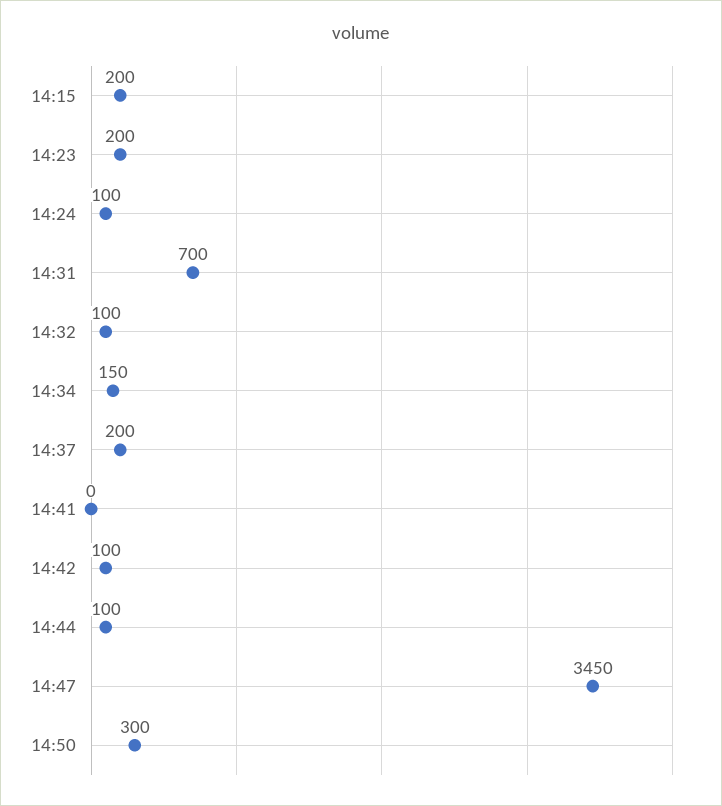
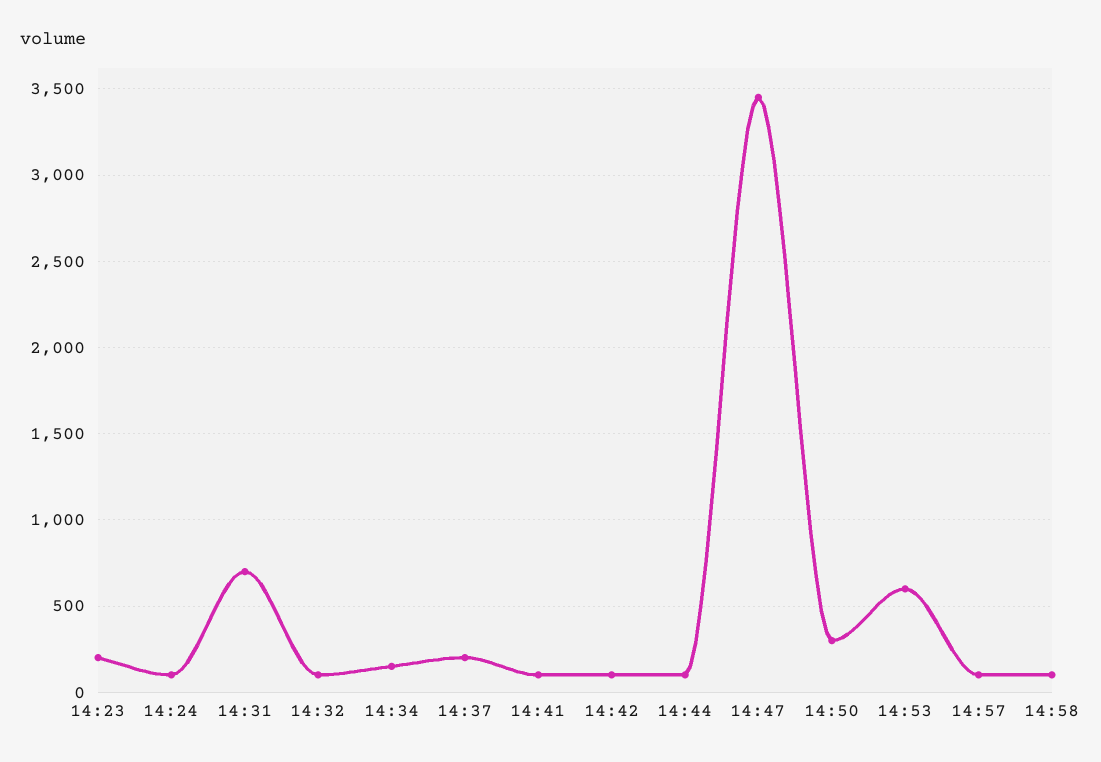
14:15: 200 -> none
14:41: 0 -> 100
14:53: none -> 600
14:57: none -> 100
14:58: none -> 100

